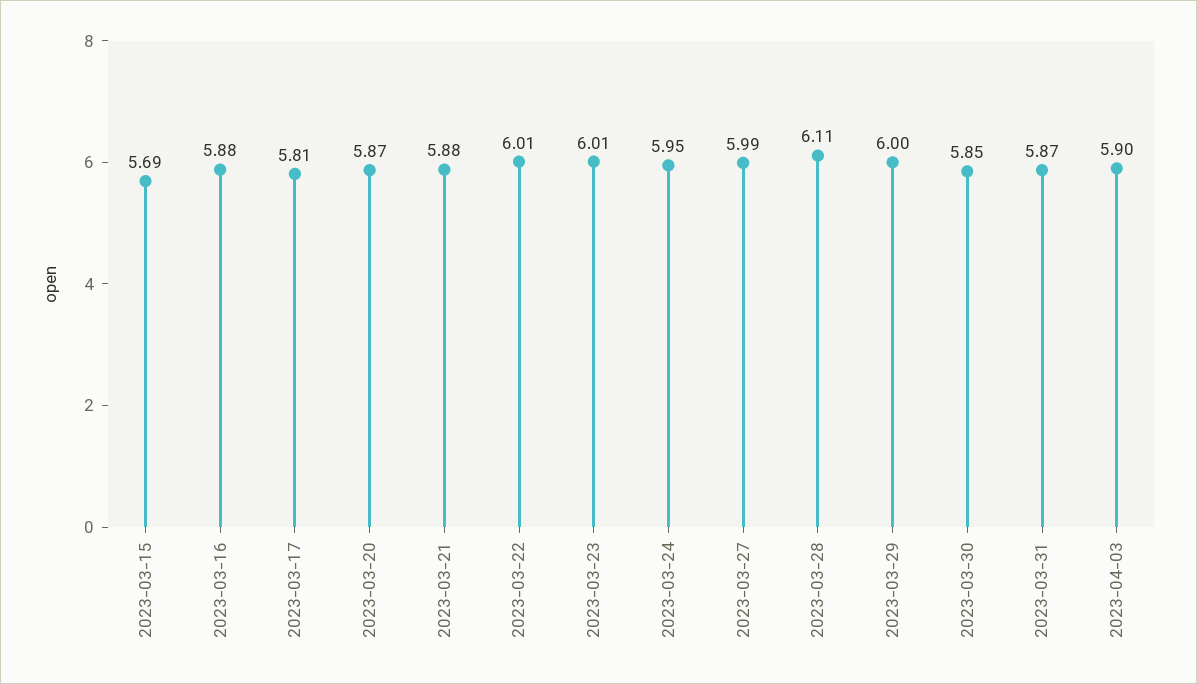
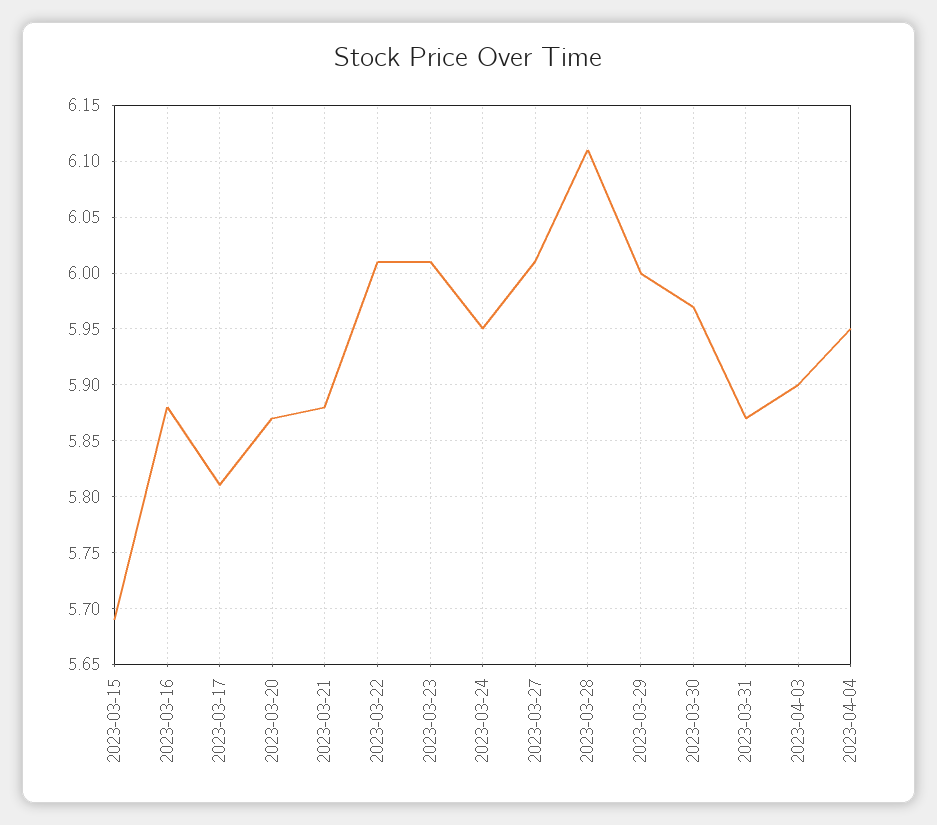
2023-03-27: 5.99 -> 6.01
2023-03-30: 5.85 -> 5.97
2023-04-04: none -> 5.95

